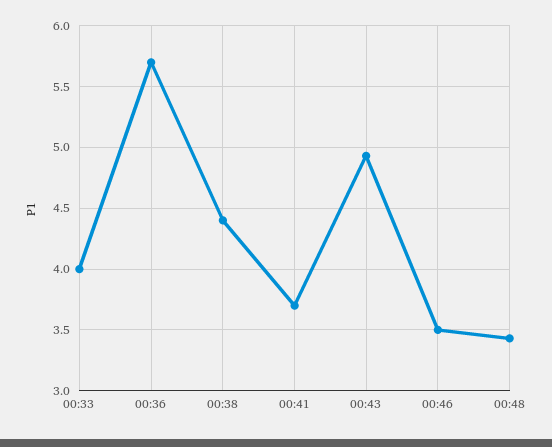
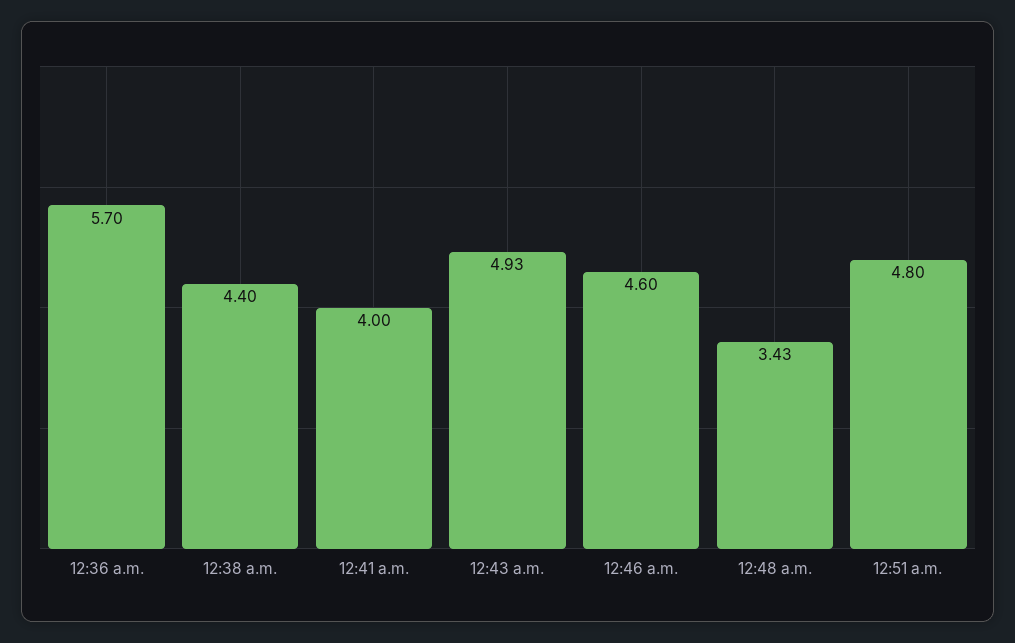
00:33: 4 -> none
00:41: 3.7 -> 4
00:46: 3.5 -> 4.6
12:51 a.m.: none -> 4.8

